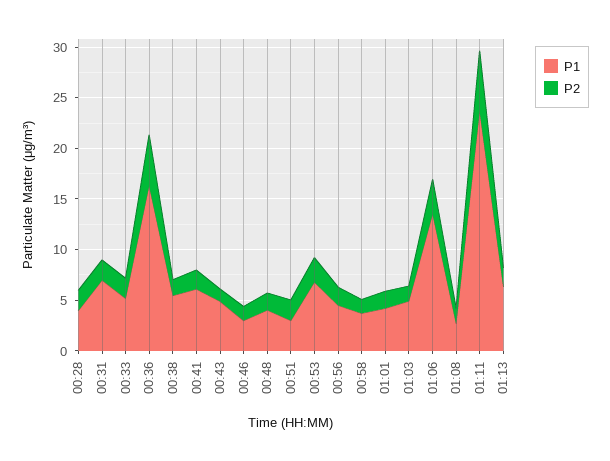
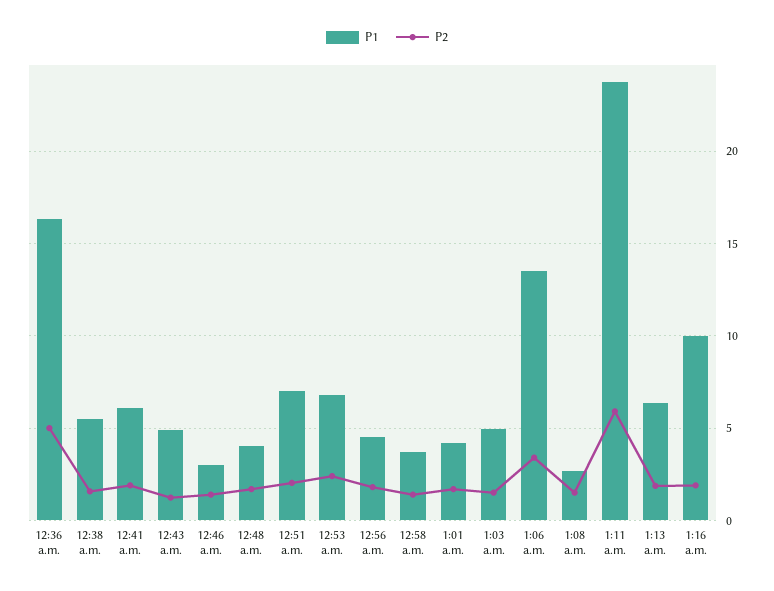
P1, 00:28: 4 -> none
P2, 00:28: 2 -> none
P1, 00:31: 7 -> none
P2, 00:31: 2 -> none
P1, 00:33: 5 -> none
P2, 00:33: 2 -> none
P1, 00:51: 3 -> 7
P1, 1:16 a.m.: none -> 10
P2, 1:16 a.m.: none -> 2

